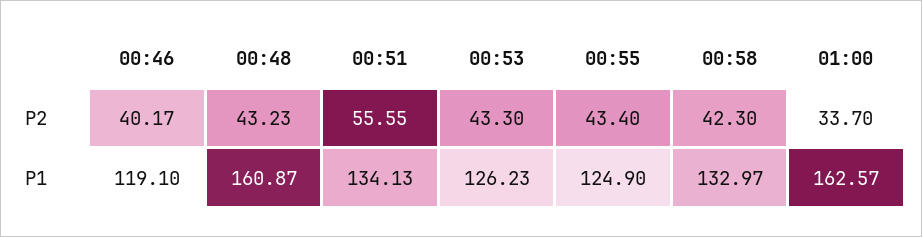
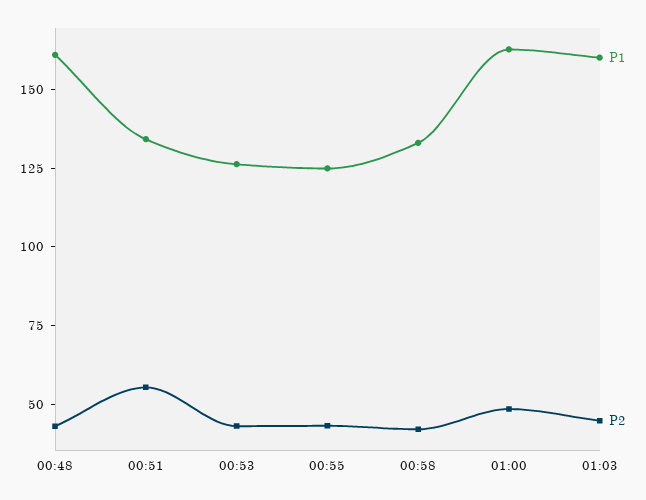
P2, 00:46: 40.17 -> none
P2, 01:00: 33.7 -> 50
P1, 00:46: 119.1 -> none
P1, 01:03: none -> 160
P2, 01:03: none -> 45

